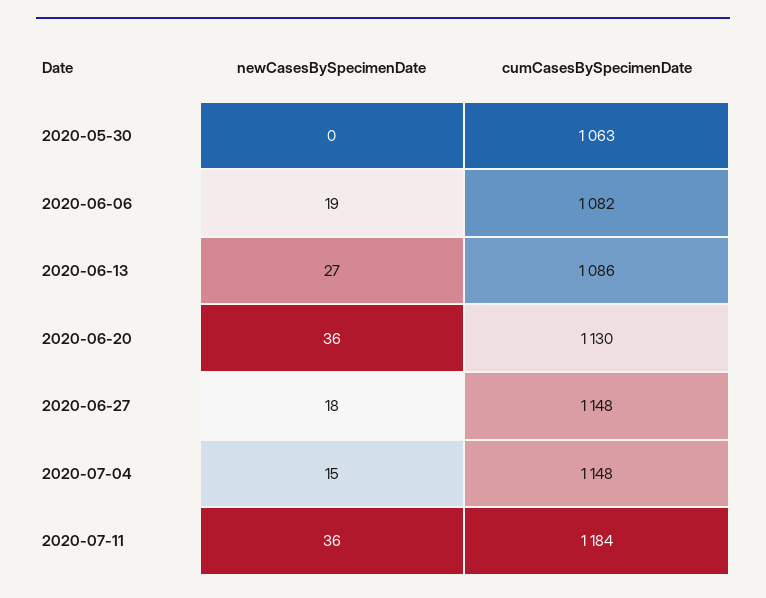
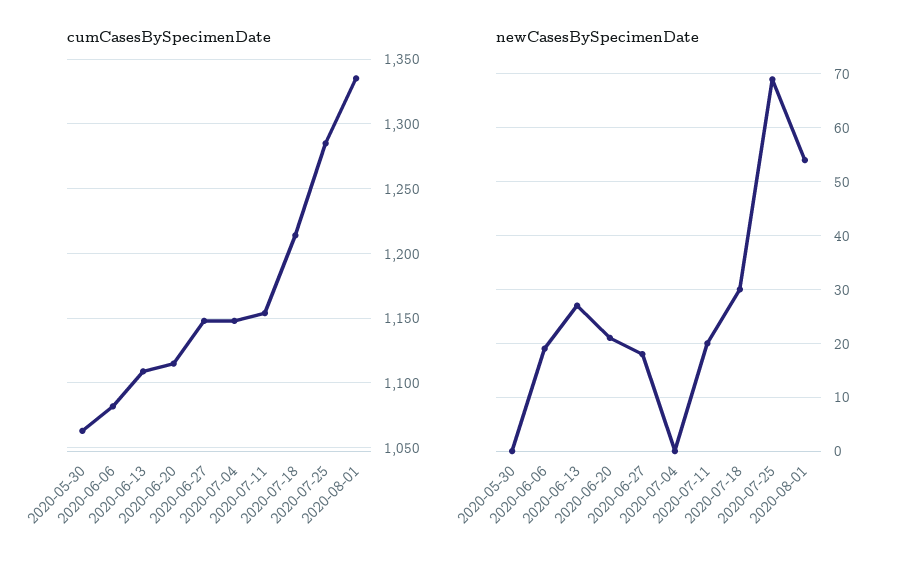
cumCasesBySpecimenDate, 2020-06-13: 1086 -> 1110
newCasesBySpecimenDate, 2020-06-20: 36 -> 20
cumCasesBySpecimenDate, 2020-06-20: 1130 -> 1115
newCasesBySpecimenDate, 2020-07-04: 15 -> 0
newCasesBySpecimenDate, 2020-07-11: 36 -> 20
cumCasesBySpecimenDate, 2020-07-11: 1184 -> 1155
cumCasesBySpecimenDate, 2020-07-18: none -> 1215
cumCasesBySpecimenDate, 2020-07-25: none -> 1285
cumCasesBySpecimenDate, 2020-08-01: none -> 1335
newCasesBySpecimenDate, 2020-07-18: none -> 30
newCasesBySpecimenDate, 2020-07-25: none -> 70
newCasesBySpecimenDate, 2020-08-01: none -> 55

